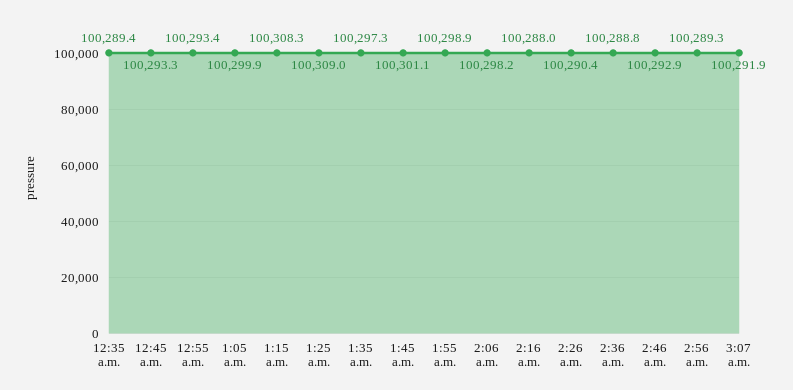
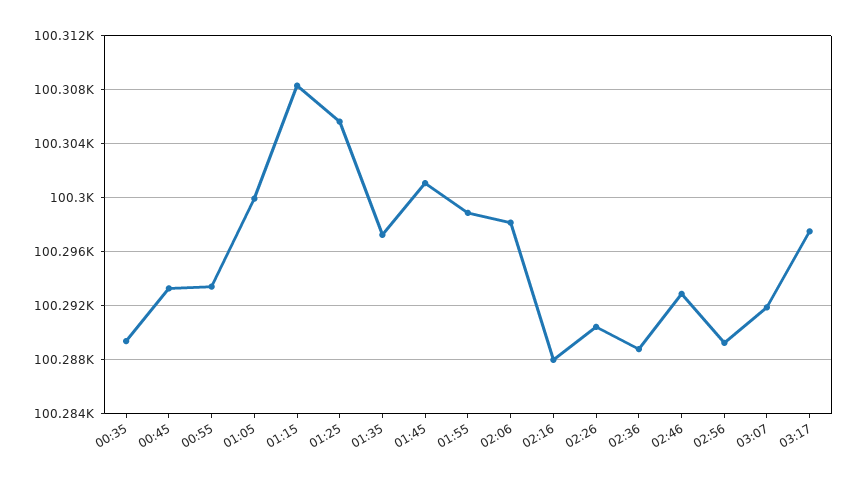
1:25 a.m.: 100309 -> 100305.5
03:17: none -> 100297.5

